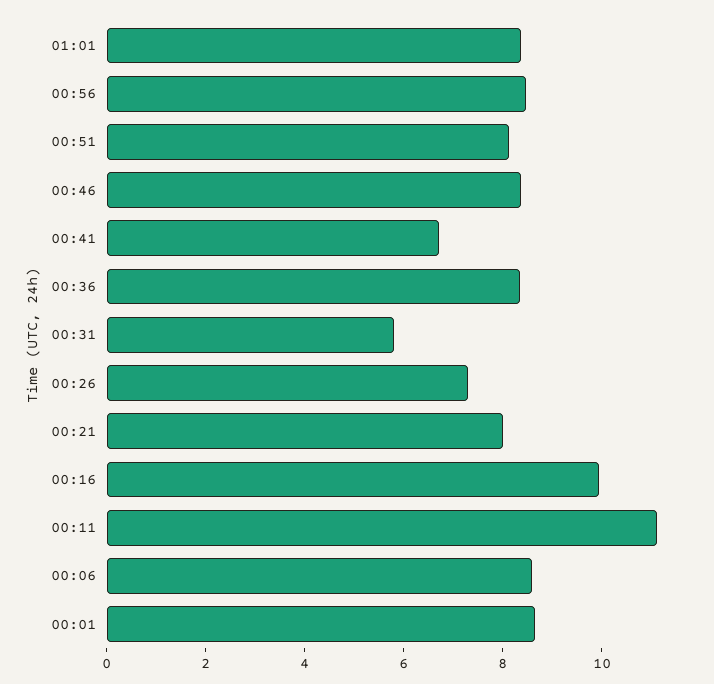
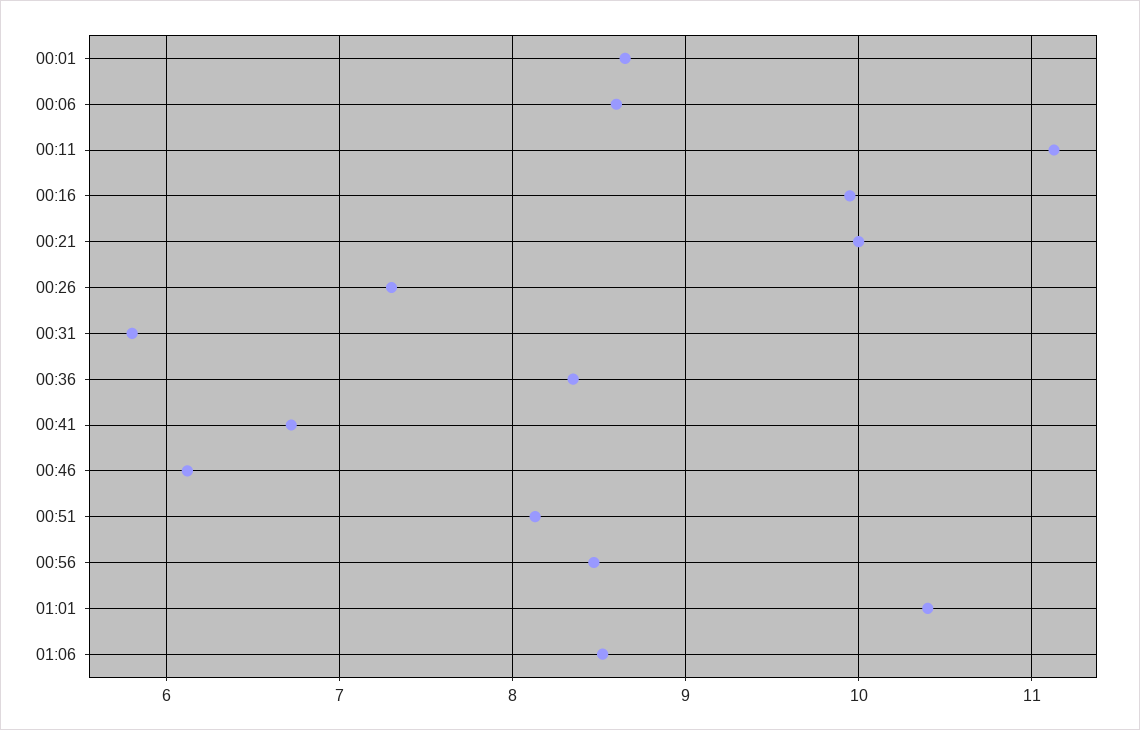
01:01: 8.5 -> 10.4
00:46: 8.5 -> 6.1
00:21: 8 -> 10
01:06: none -> 8.5

